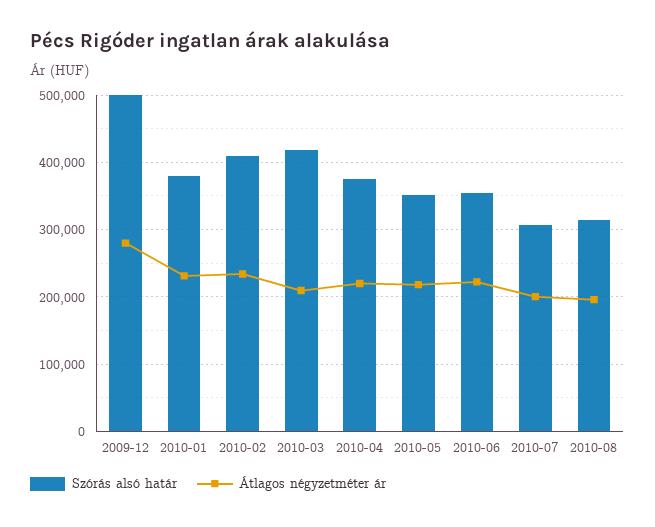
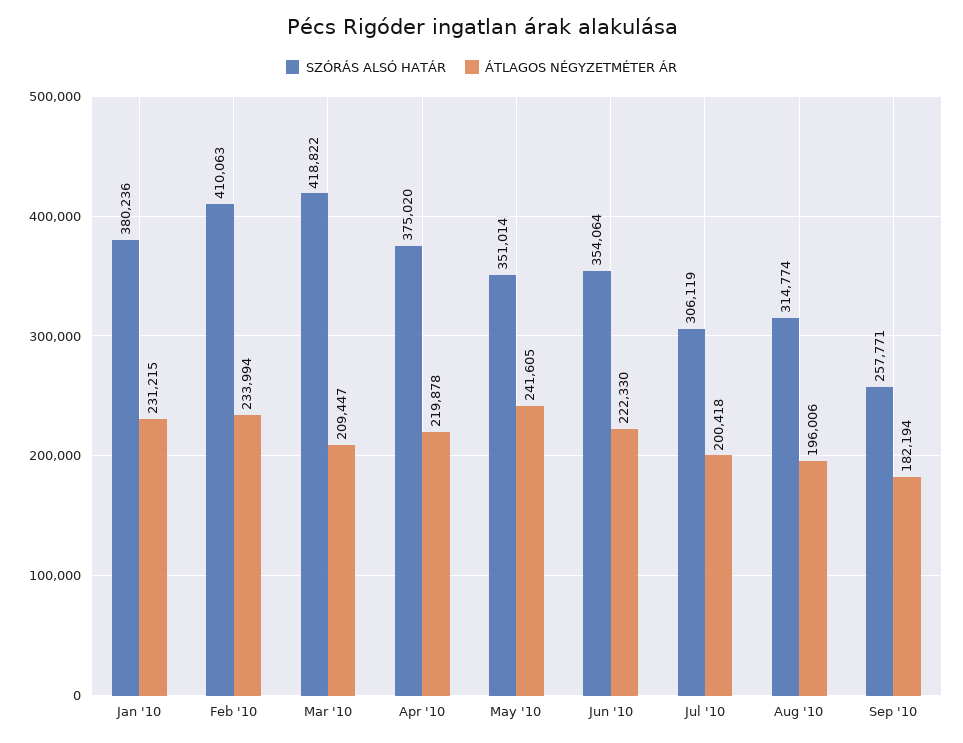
Szórás alsó határ, 2009-12: 500000 -> none
Átlagos négyzetméter ár, 2009-12: 280000 -> none
Átlagos négyzetméter ár, 2010-05: 220000 -> 241605
Szórás alsó határ, Sep '10: none -> 257771
Átlagos négyzetméter ár, Sep '10: none -> 182194

